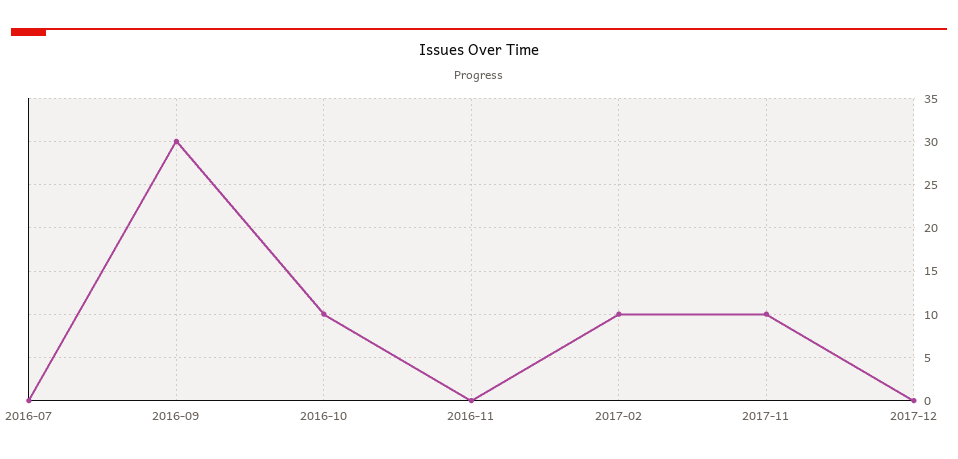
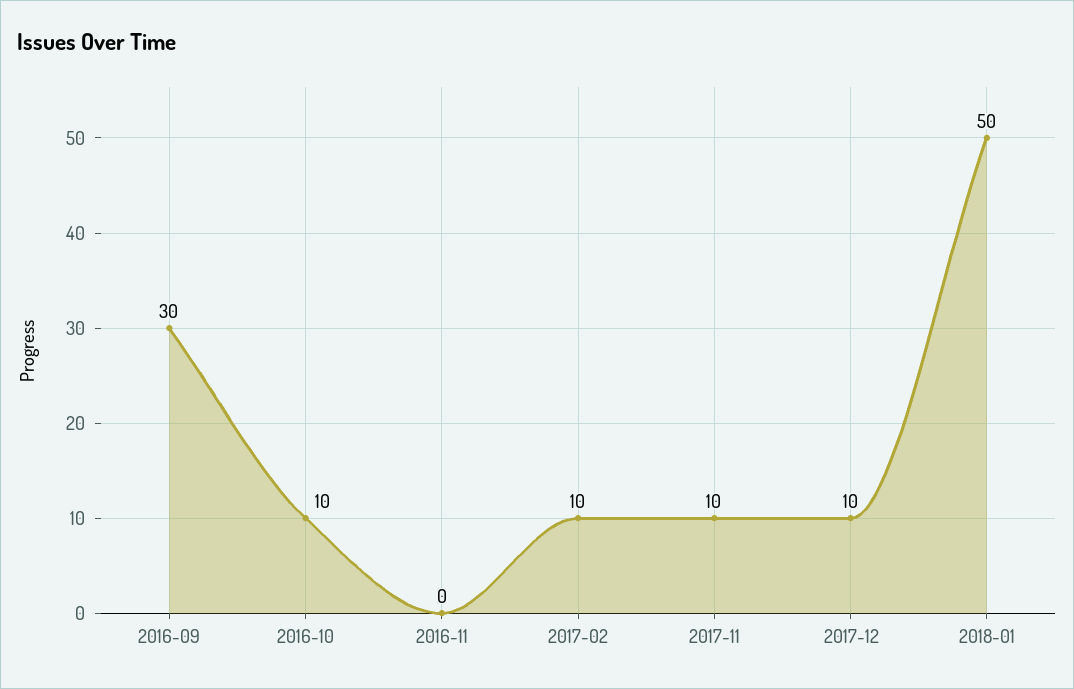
2016-07: 0 -> none
2017-12: 0 -> 10
2018-01: none -> 50

